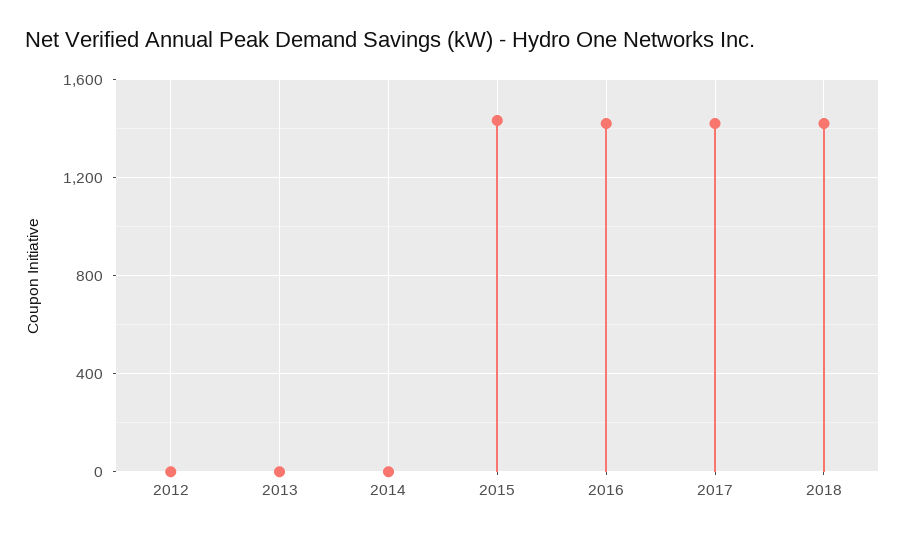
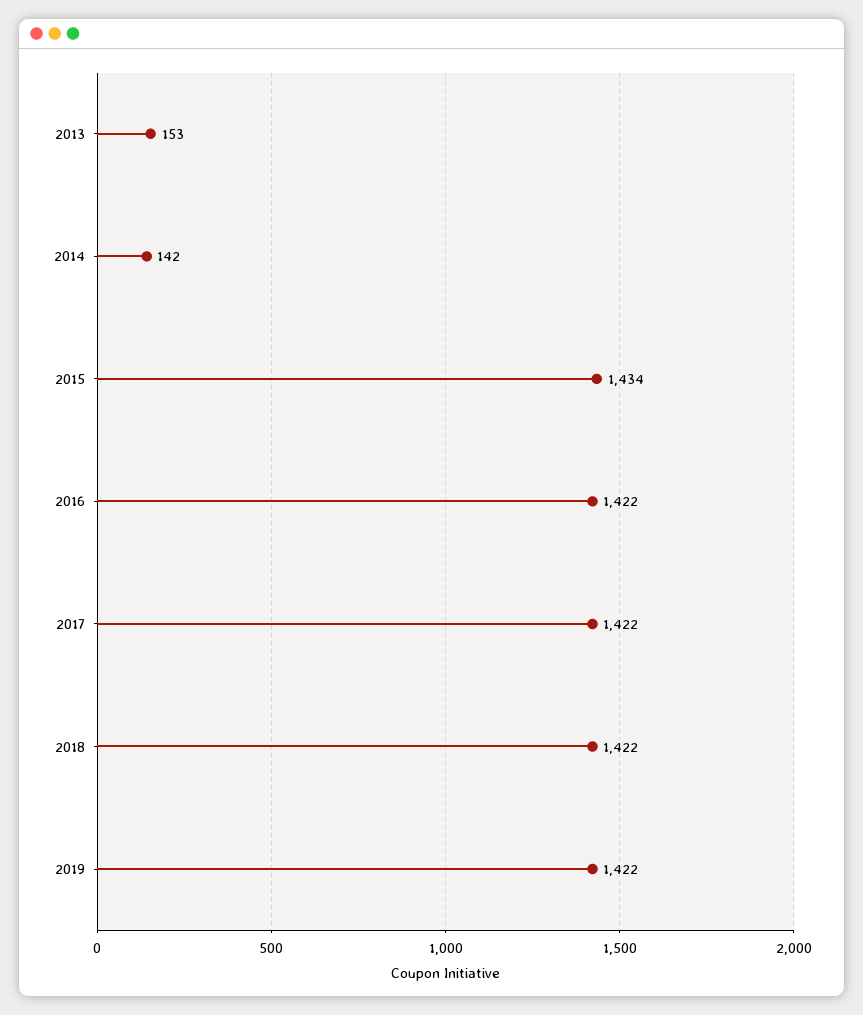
2012: 0 -> none
2013: 0 -> 153
2014: 0 -> 142
2019: none -> 1422

